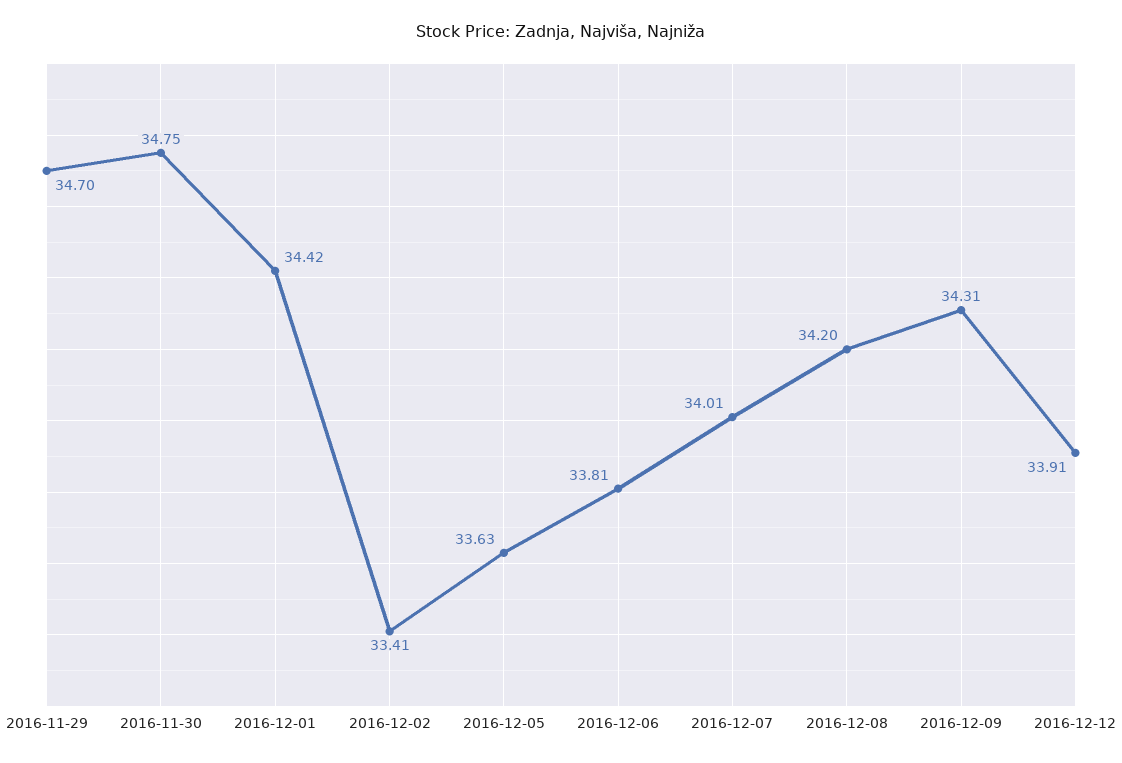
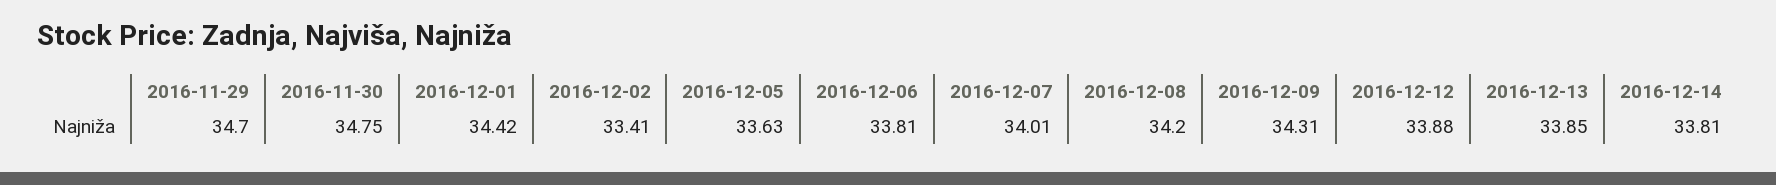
2016-12-12: 33.91 -> 33.88
2016-12-13: none -> 33.85
2016-12-14: none -> 33.81

